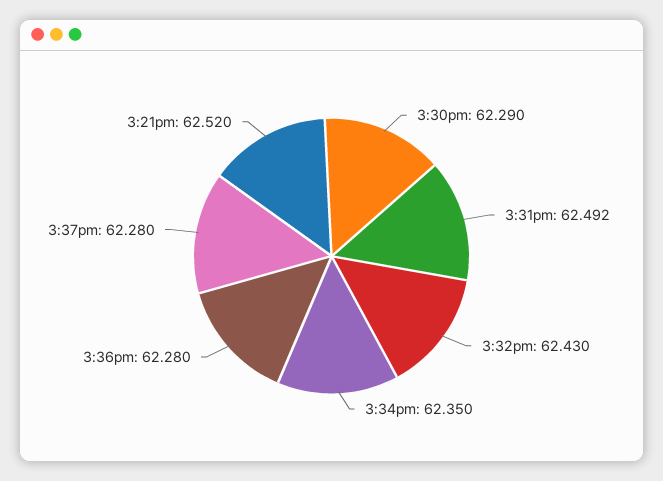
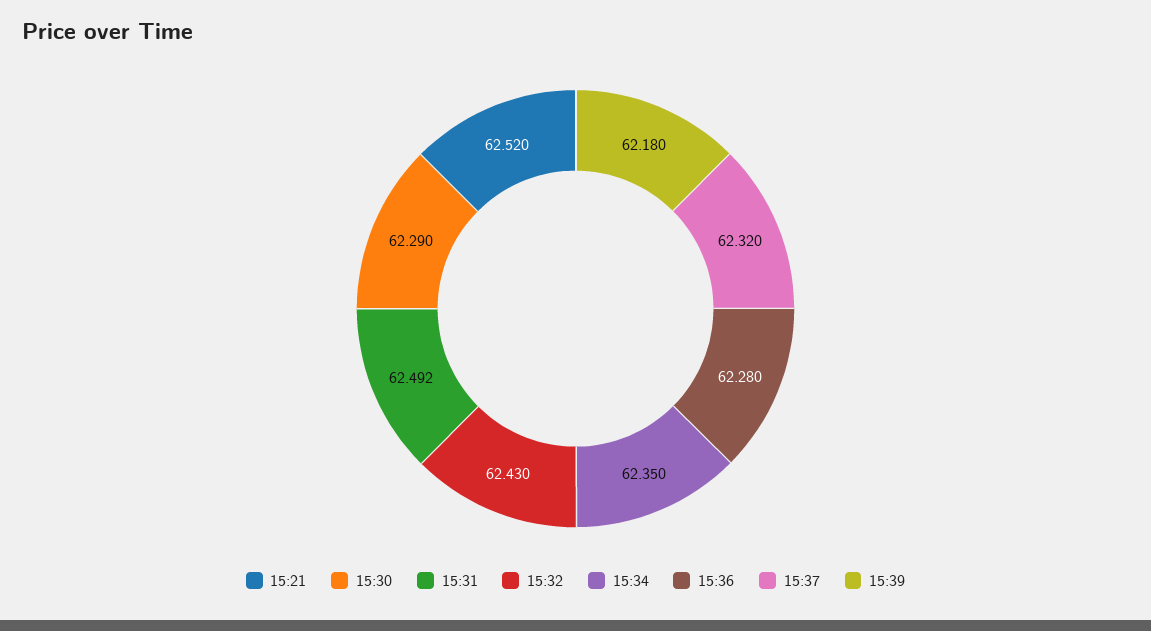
3:37pm: 62.28 -> 62.32
15:39: none -> 62.18

